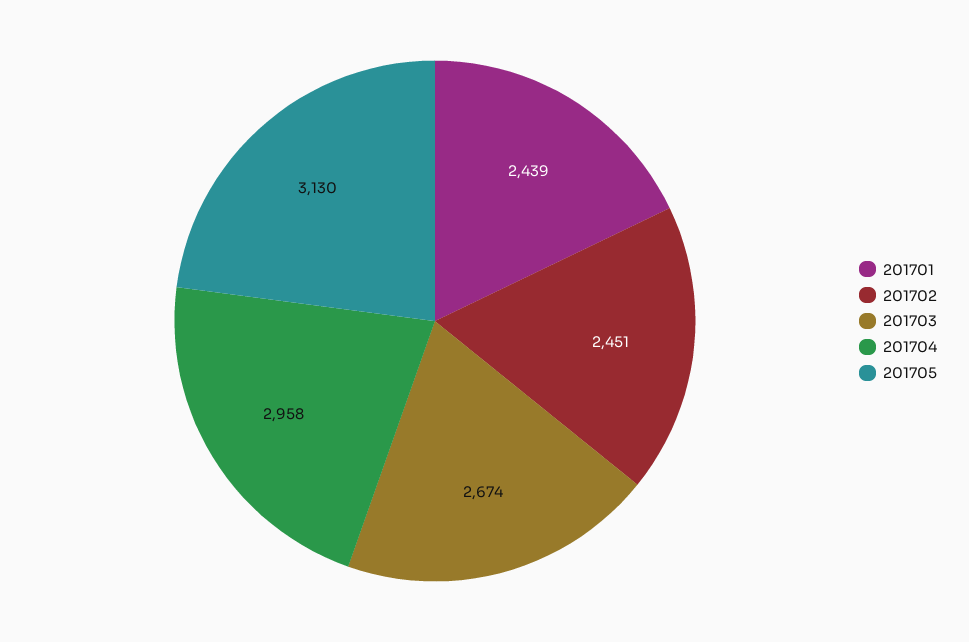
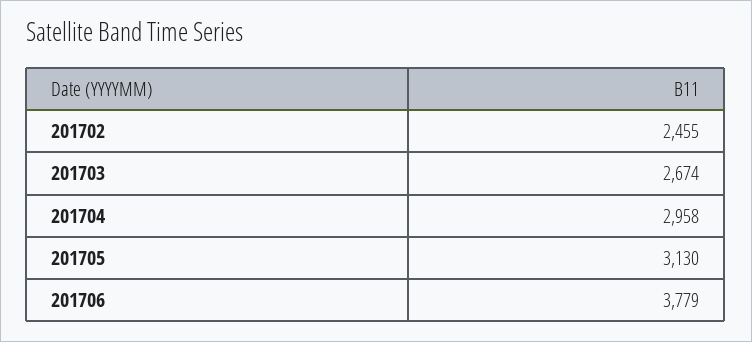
201701: 2439 -> none
201702: 2451 -> 2455
201706: none -> 3779

